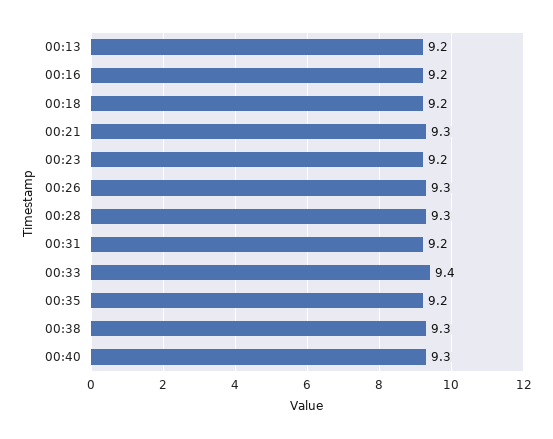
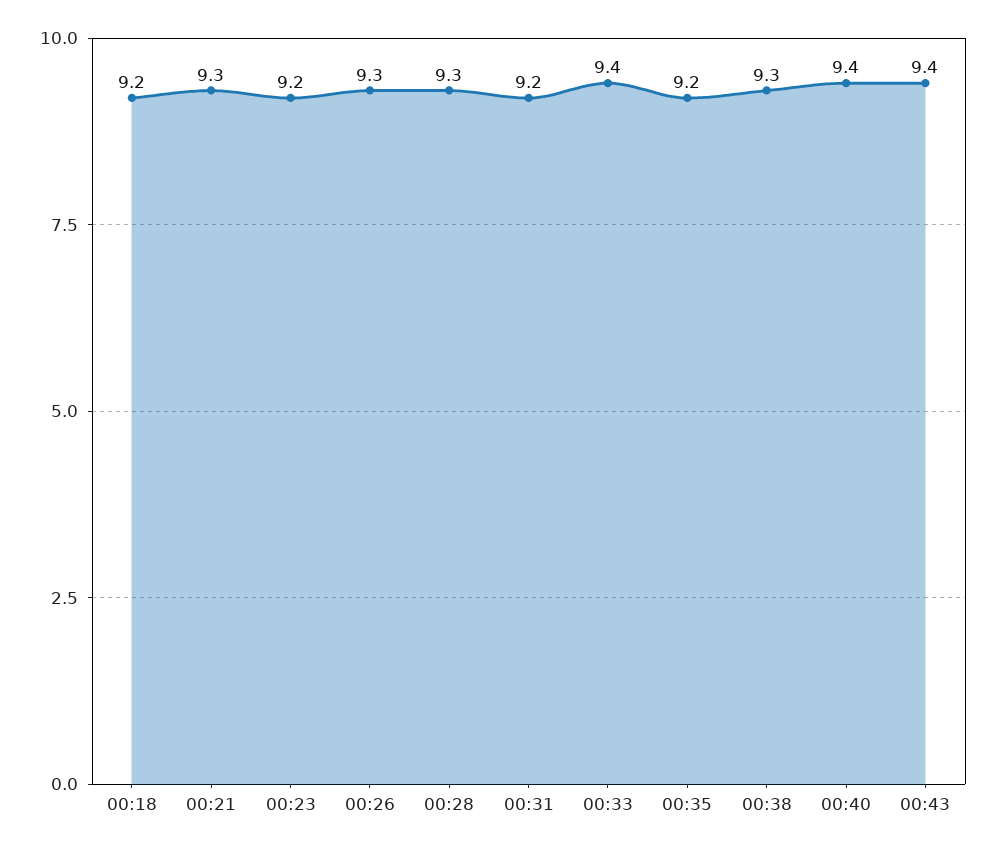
00:13: 9.2 -> none
00:16: 9.2 -> none
00:40: 9.3 -> 9.4
00:43: none -> 9.4

